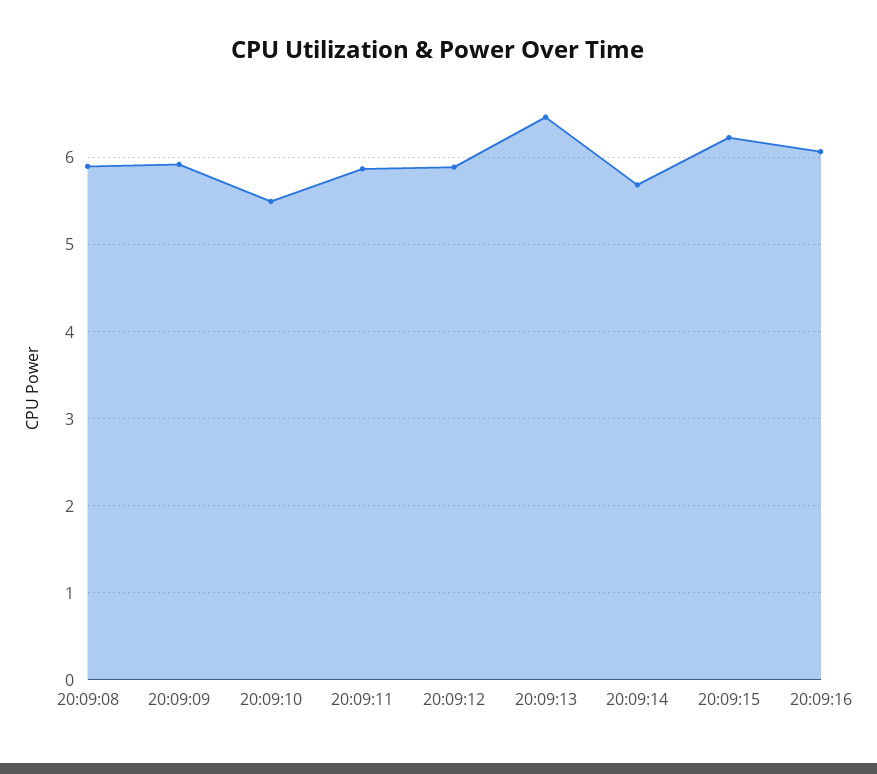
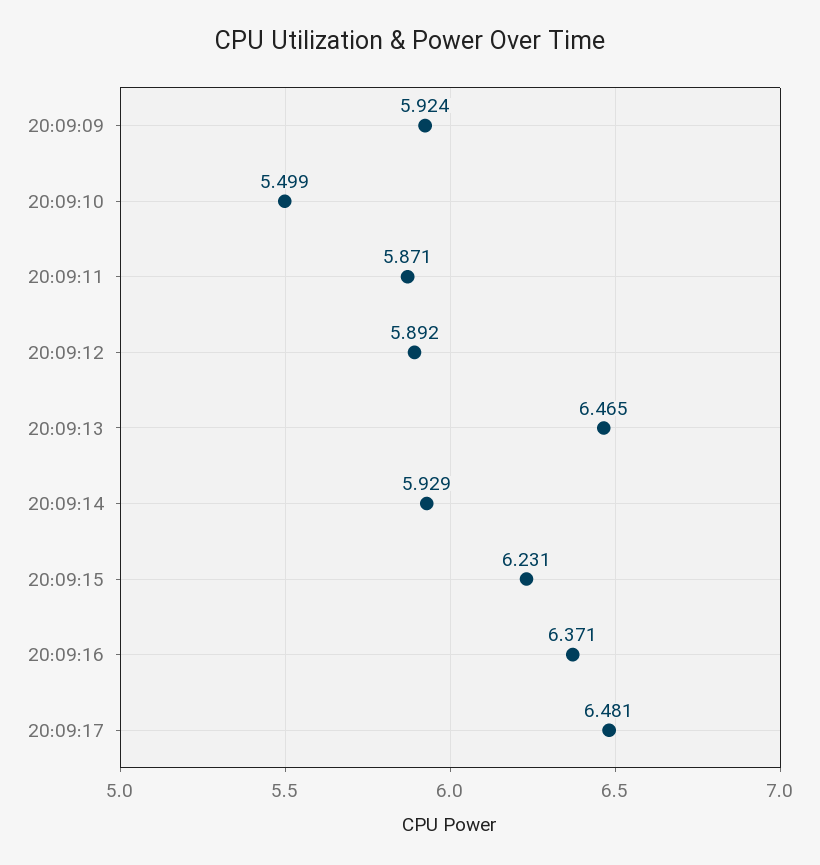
20:09:08: 5.9 -> none
20:09:14: 5.7 -> 5.929
20:09:16: 6.1 -> 6.371
20:09:17: none -> 6.481

